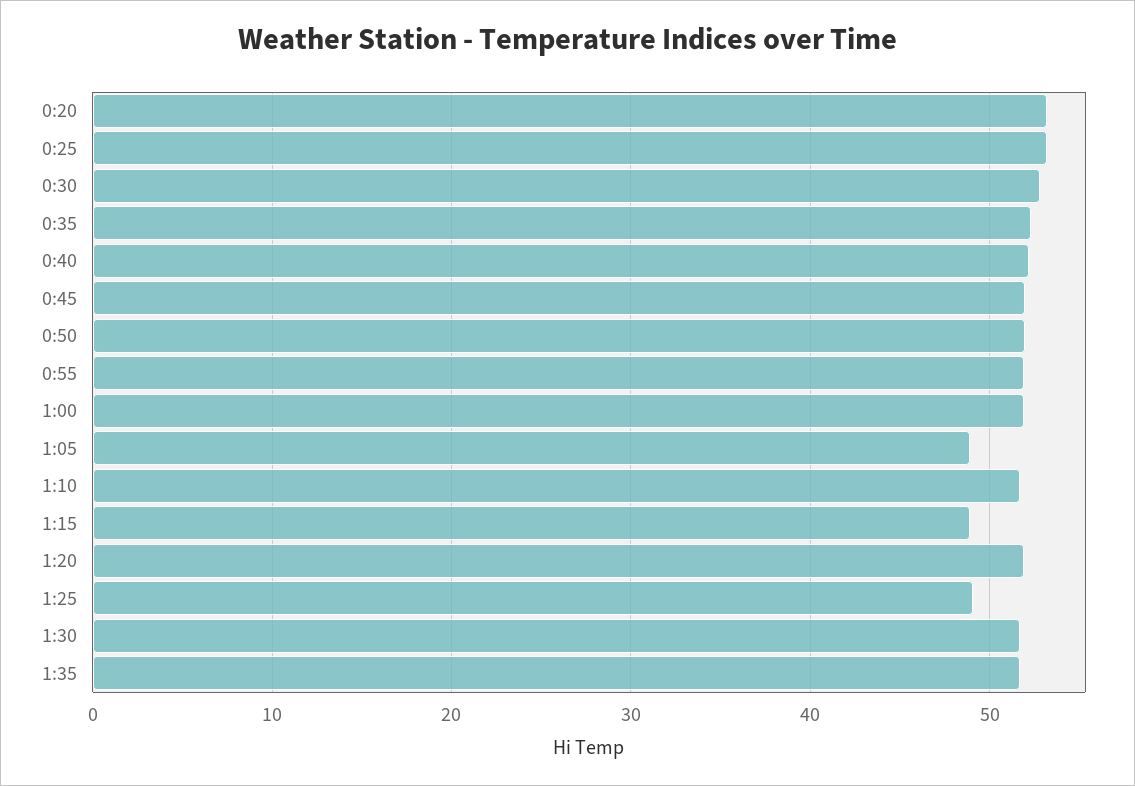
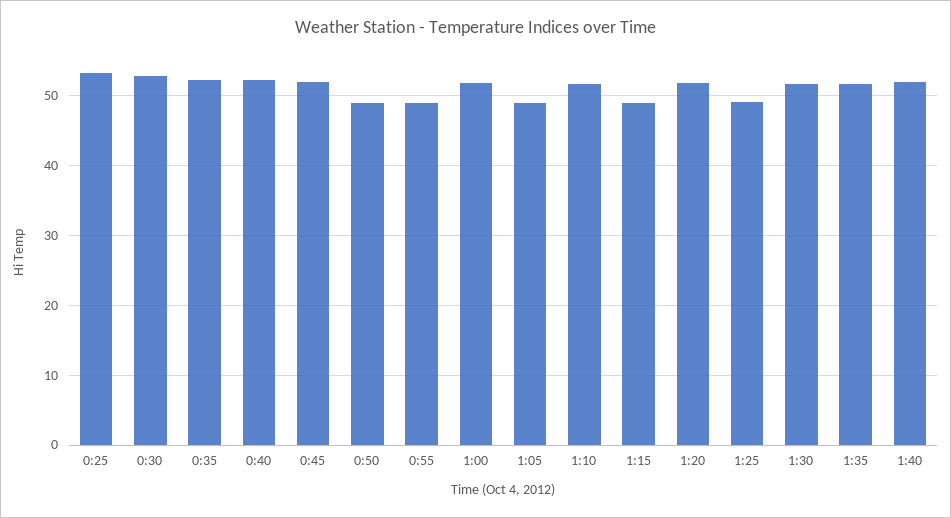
0:20: 53 -> none
0:50: 52 -> 49
0:55: 52 -> 49
1:40: none -> 52

